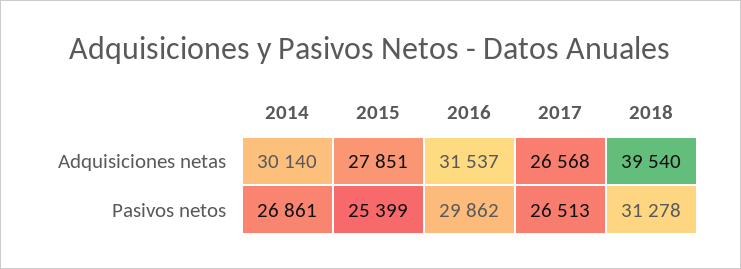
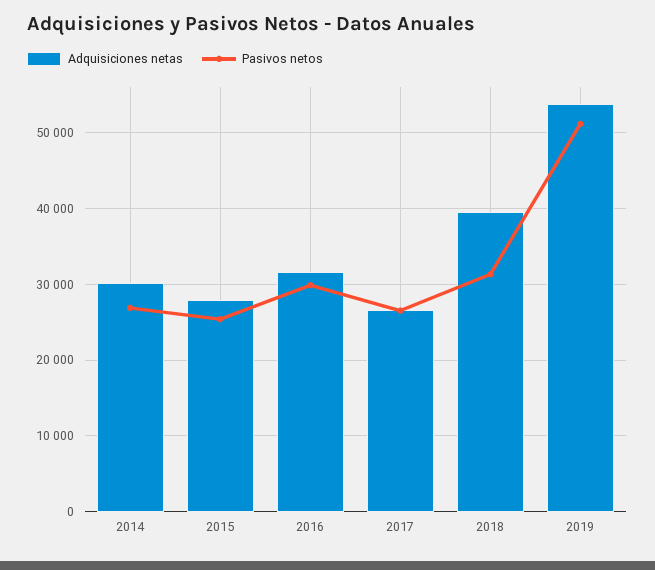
Adquisiciones netas, 2019: none -> 54000
Pasivos netos, 2019: none -> 51000

